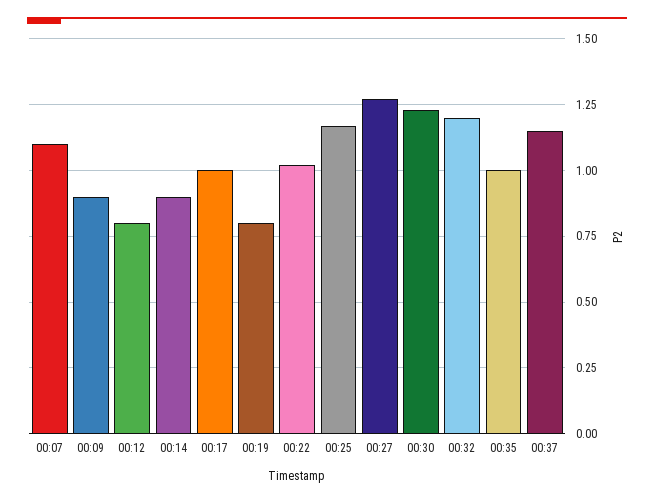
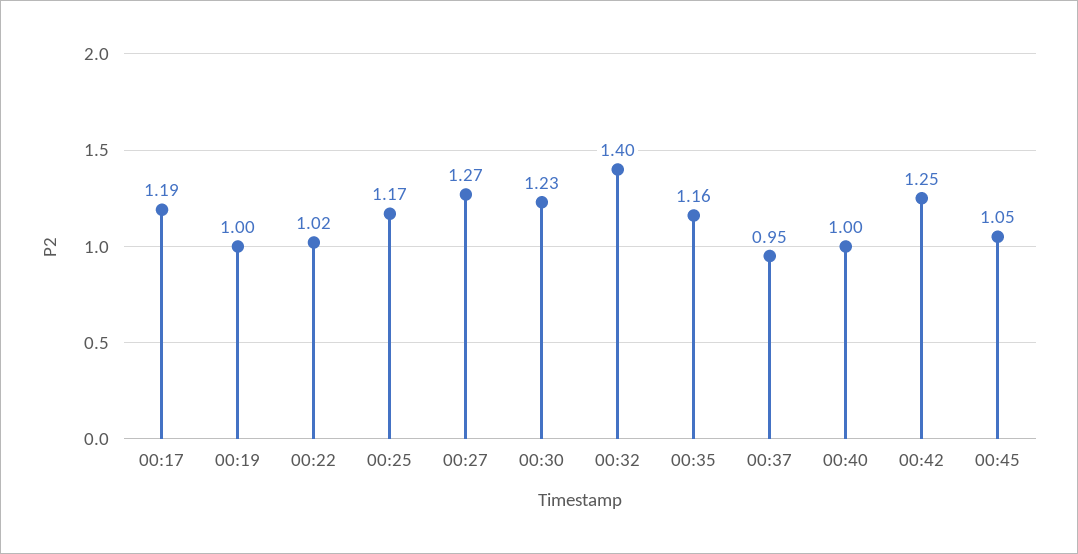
00:07: 1.1 -> none
00:09: 0.9 -> none
00:12: 0.8 -> none
00:14: 0.9 -> none
00:17: 1 -> 1.19
00:19: 0.8 -> 1
00:32: 1.2 -> 1.4
00:35: 1 -> 1.16
00:37: 1.15 -> 0.95
00:40: none -> 1
00:42: none -> 1.25
00:45: none -> 1.05

